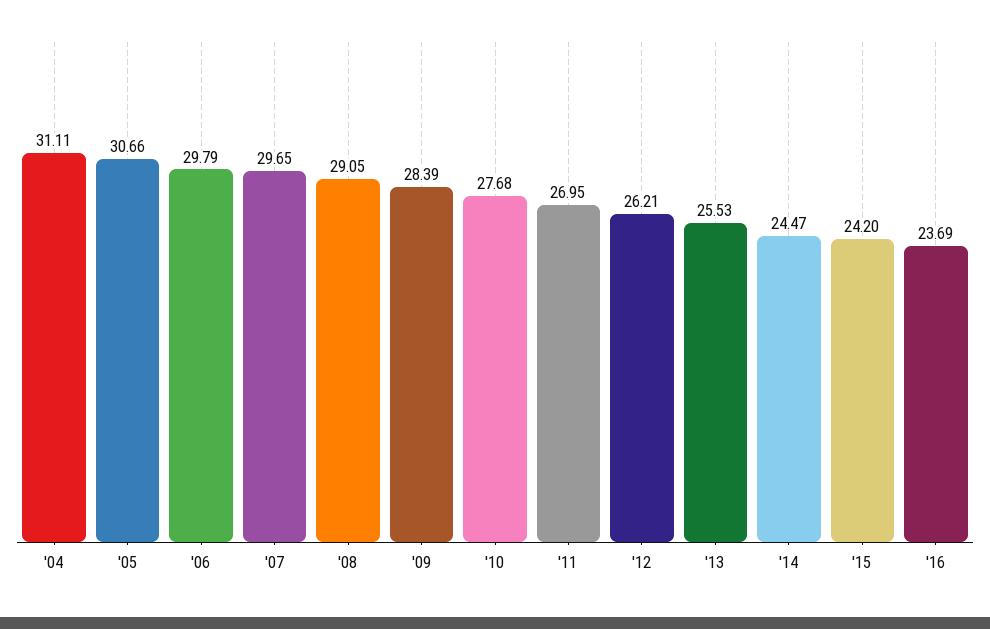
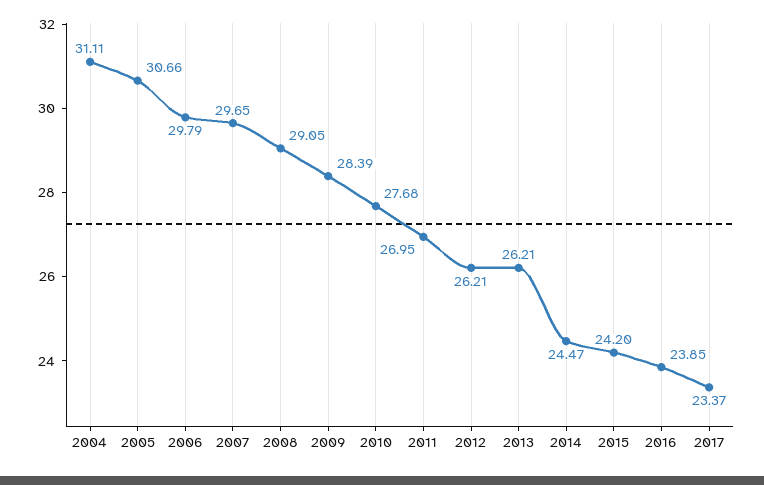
'13: 25.53 -> 26.21
'16: 23.69 -> 23.85
2017: none -> 23.37

